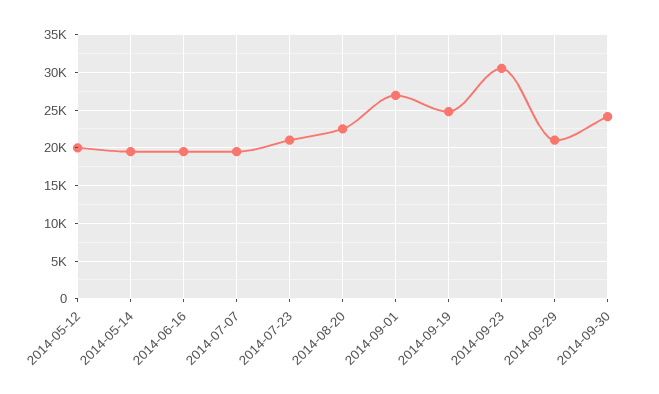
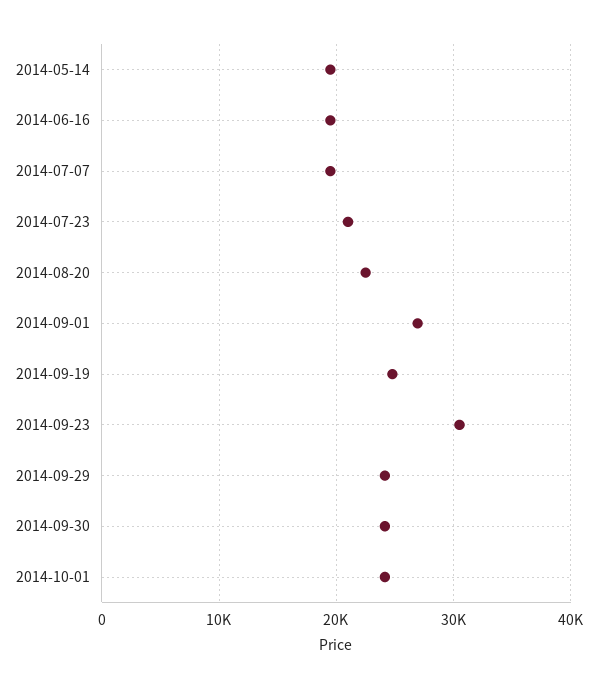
2014-05-12: 20000 -> none
2014-09-29: 21000 -> 24000
2014-10-01: none -> 24000

